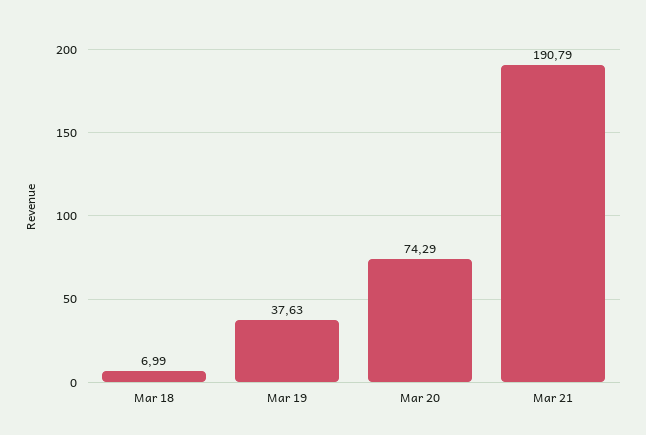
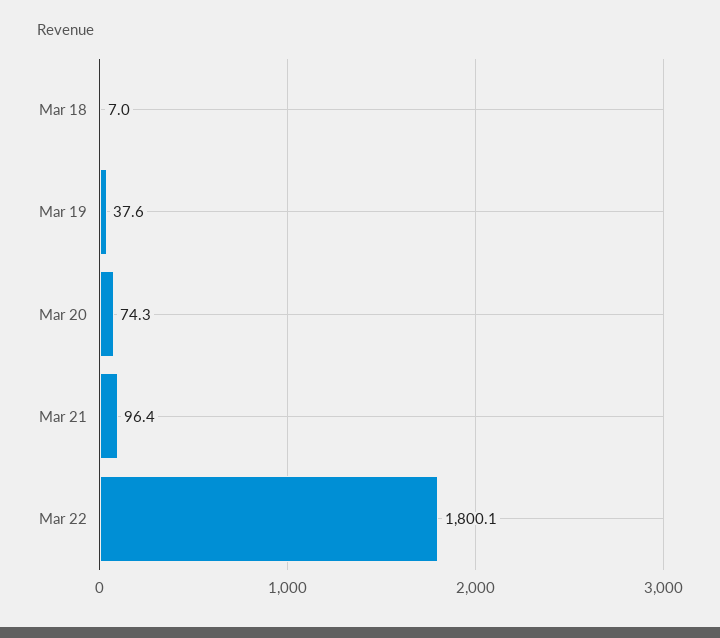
Mar 21: 190.79 -> 96.4
Mar 22: none -> 1800.1

